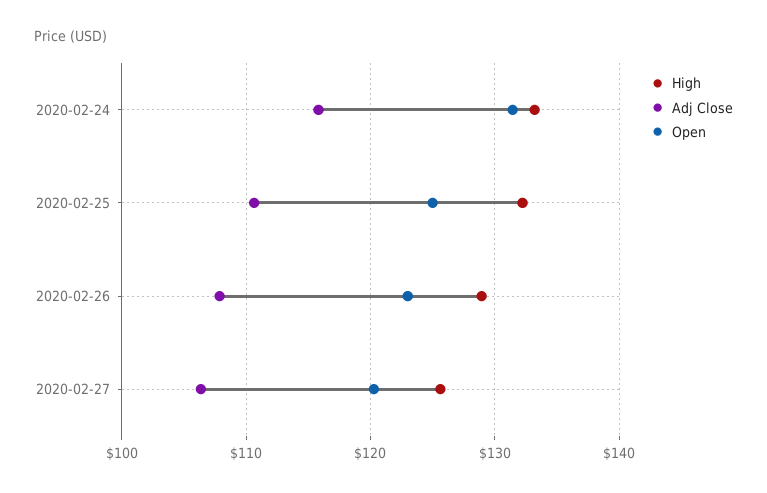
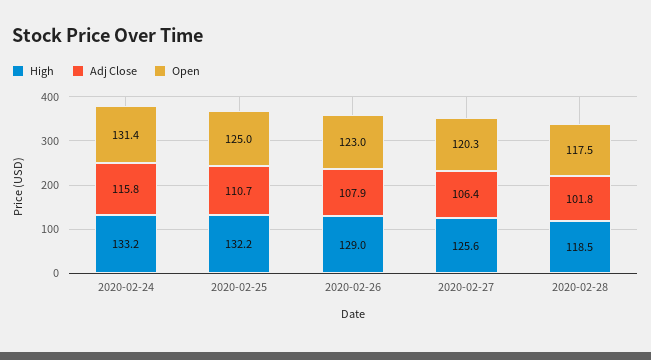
High, 2020-02-28: none -> 118.5
Adj Close, 2020-02-28: none -> 101.8
Open, 2020-02-28: none -> 117.5

